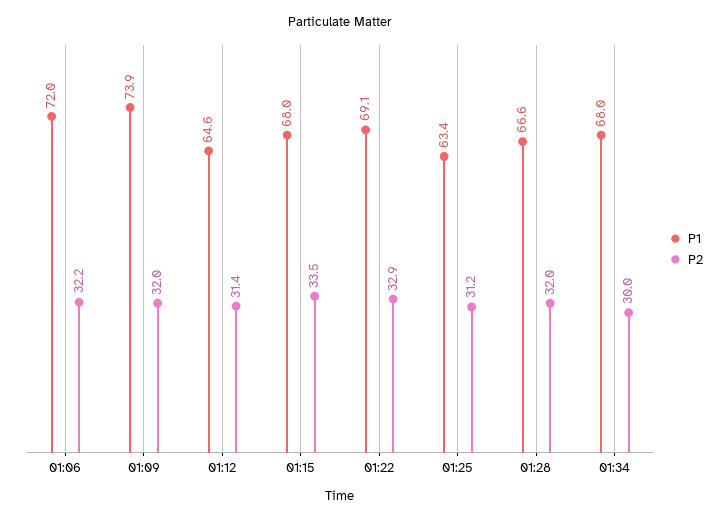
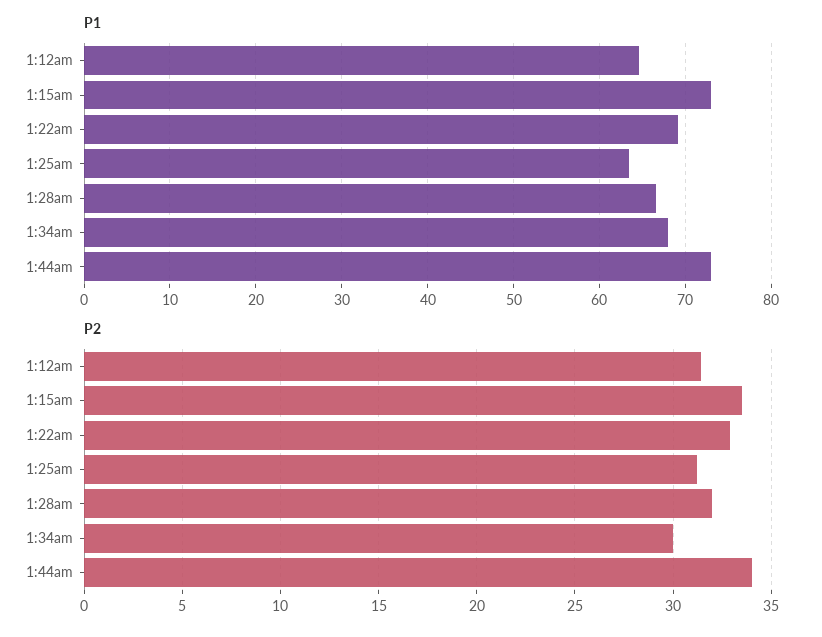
P1, 01:06: 72 -> none
P2, 01:06: 32.2 -> none
P1, 01:09: 73.9 -> none
P2, 01:09: 32 -> none
P1, 01:15: 68 -> 73
P1, 1:44am: none -> 73
P2, 1:44am: none -> 34

